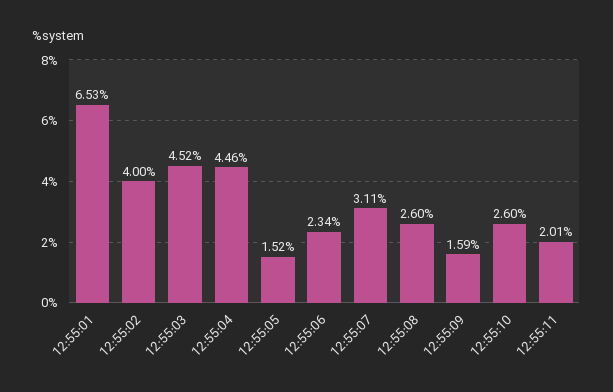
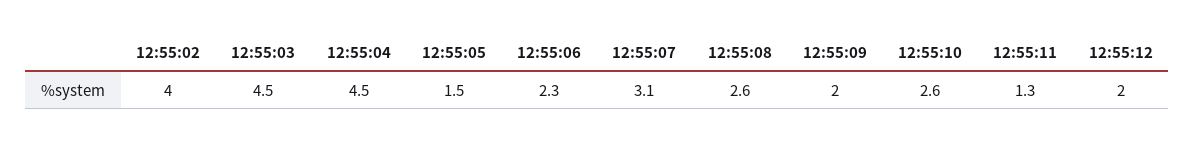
12:55:01: 6.53 -> none
12:55:09: 1.59 -> 2
12:55:11: 2.01 -> 1.3
12:55:12: none -> 2

